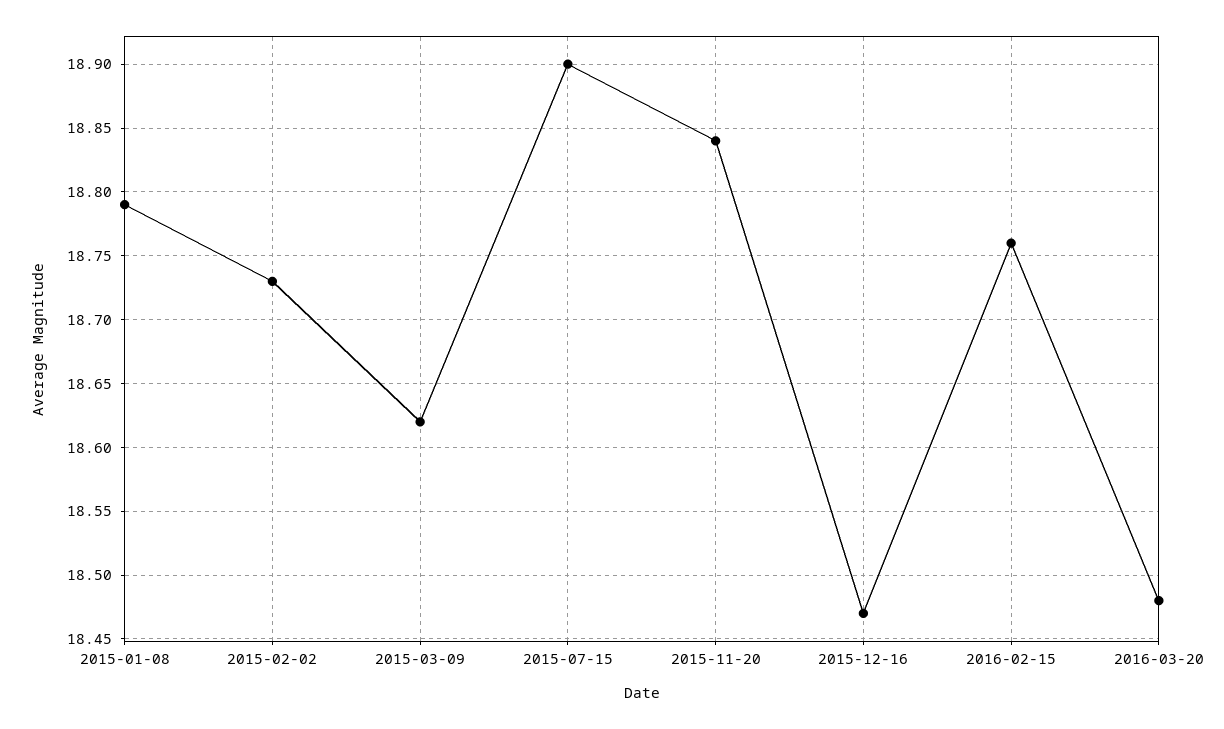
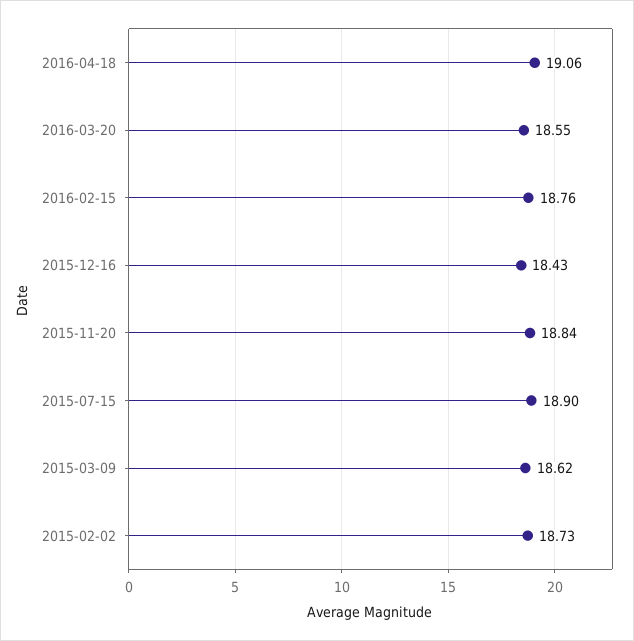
2015-01-08: 18.79 -> none
2015-12-16: 18.47 -> 18.43
2016-03-20: 18.48 -> 18.55
2016-04-18: none -> 19.06

